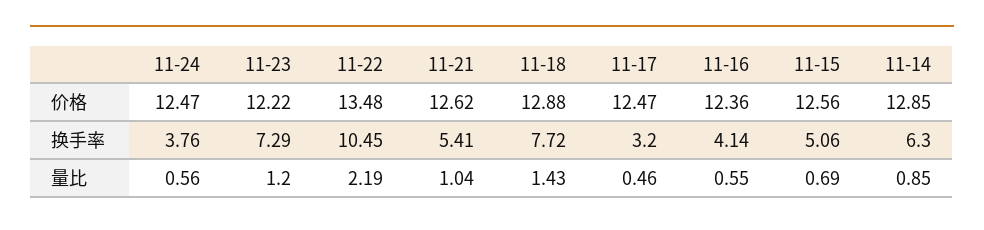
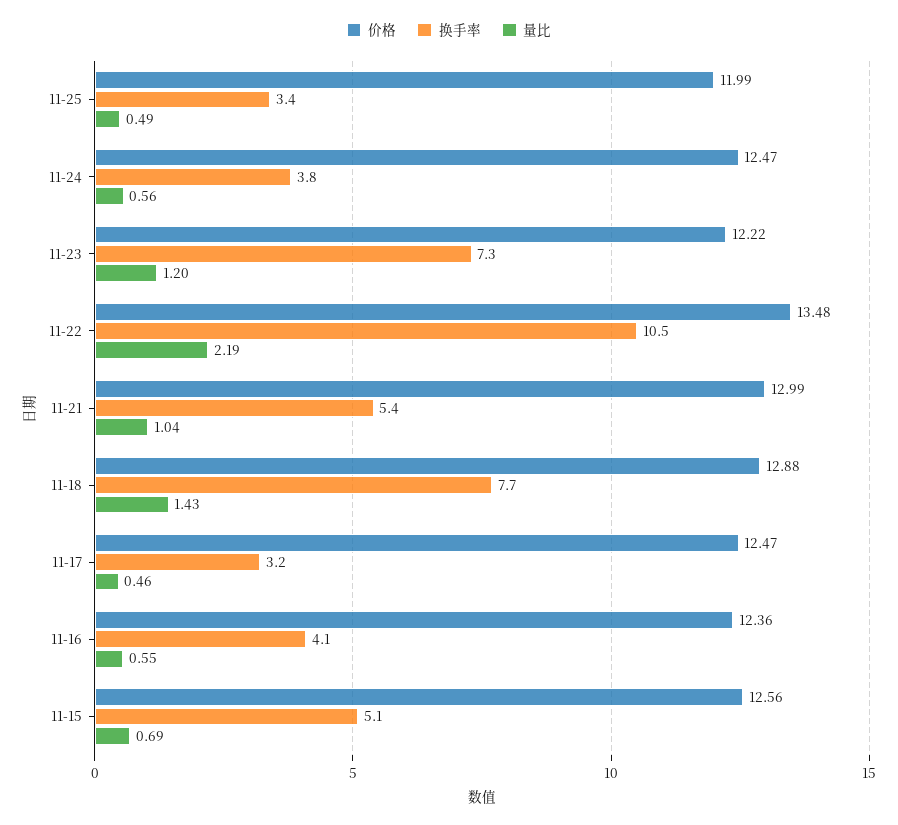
价格, 11-21: 12.62 -> 12.99
价格, 11-14: 12.85 -> none
换手率, 11-14: 6.3 -> none
量比, 11-14: 0.85 -> none
价格, 11-25: none -> 11.99
换手率, 11-25: none -> 3.4
量比, 11-25: none -> 0.49

